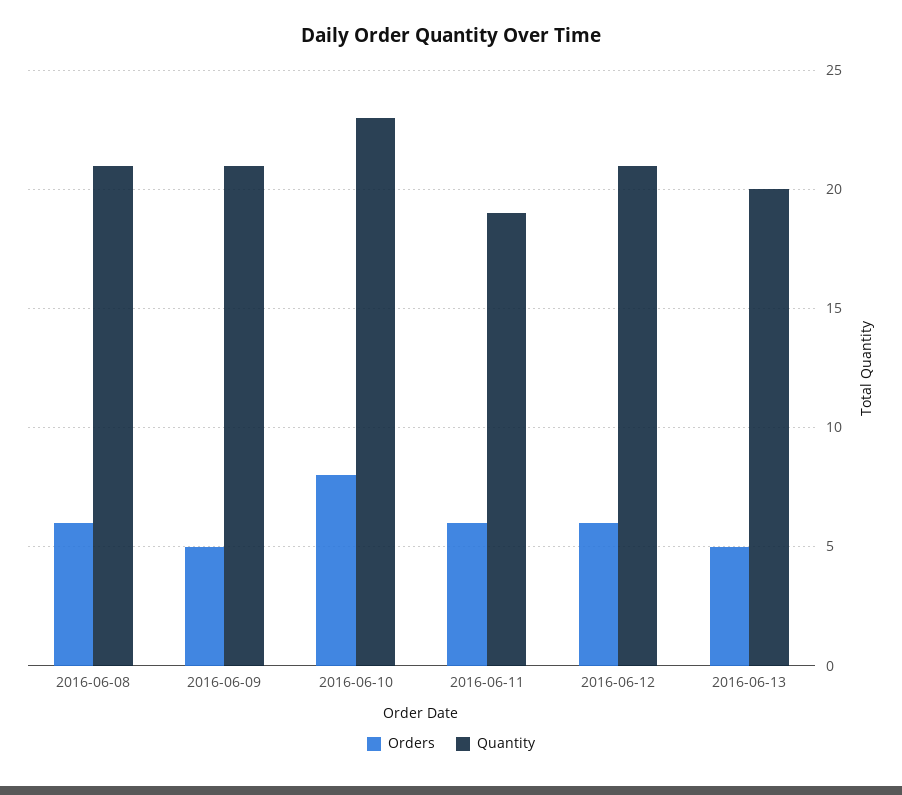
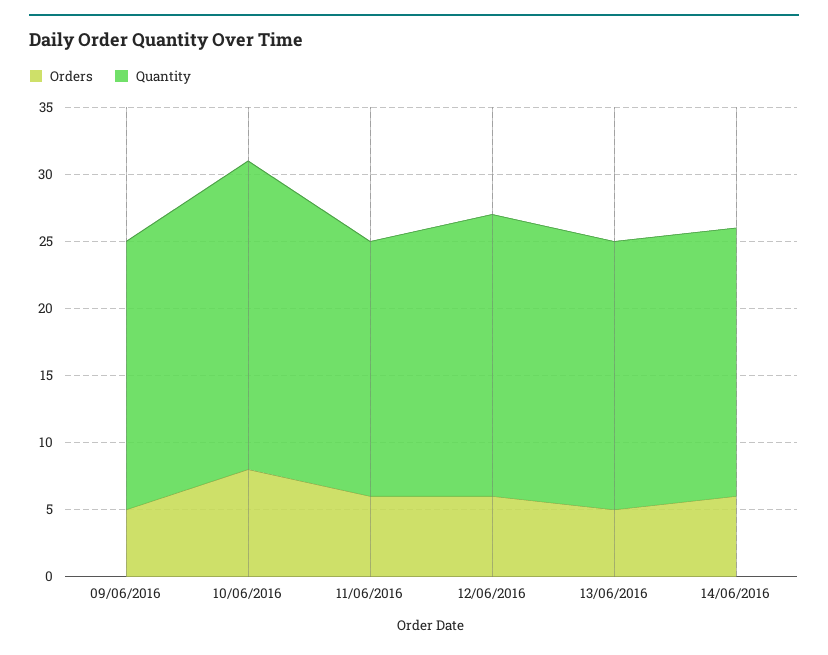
Orders, 2016-06-08: 6 -> none
Quantity, 2016-06-08: 21 -> none
Quantity, 2016-06-09: 21 -> 20
Orders, 14/06/2016: none -> 6
Quantity, 14/06/2016: none -> 20

